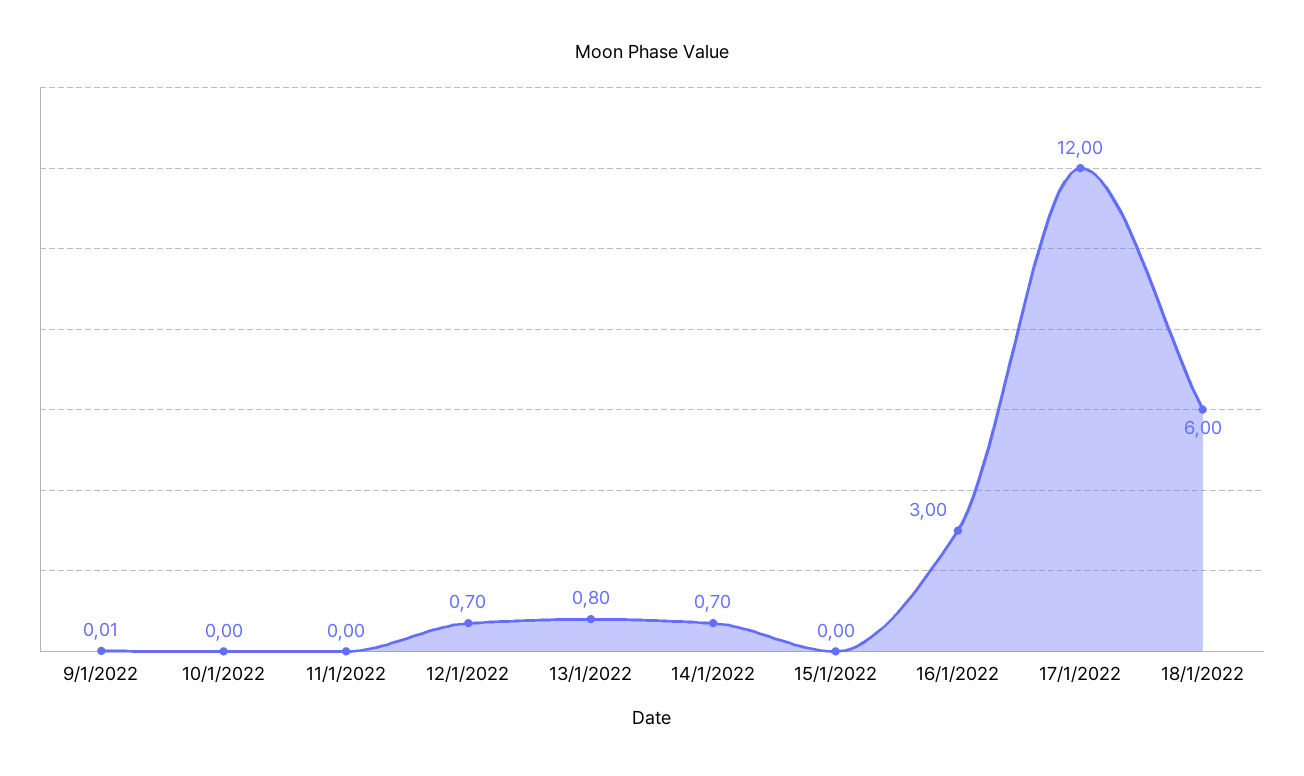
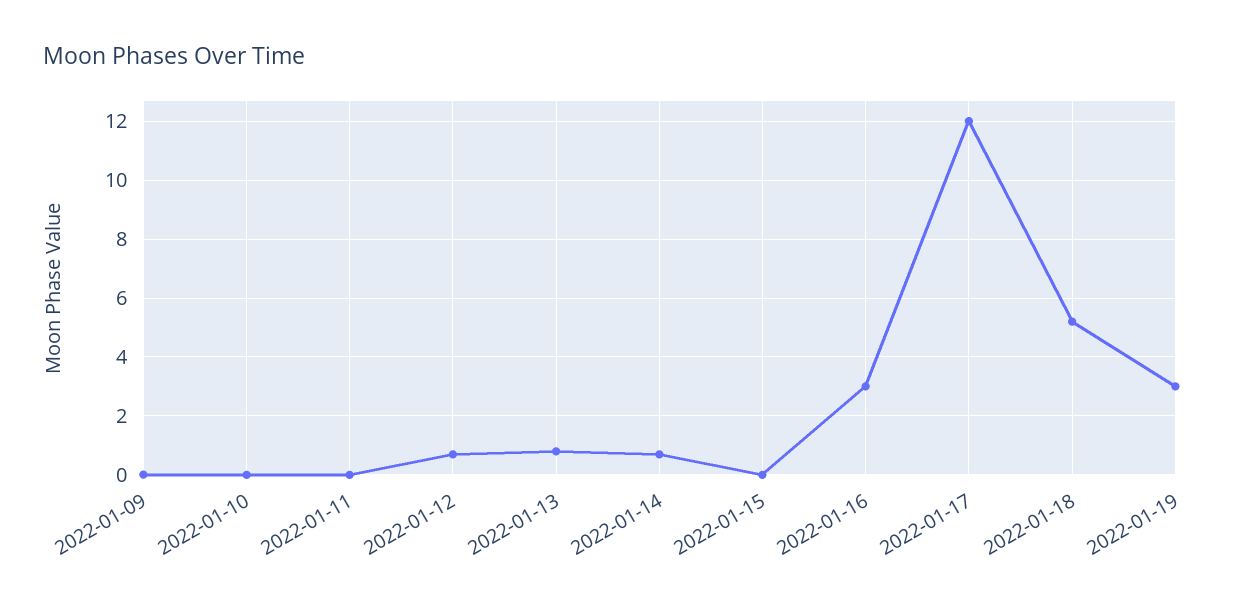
18/1/2022: 6 -> 5.25
2022-01-19: none -> 3

